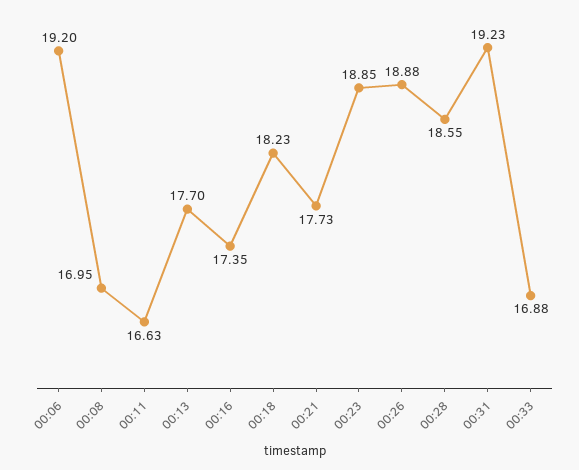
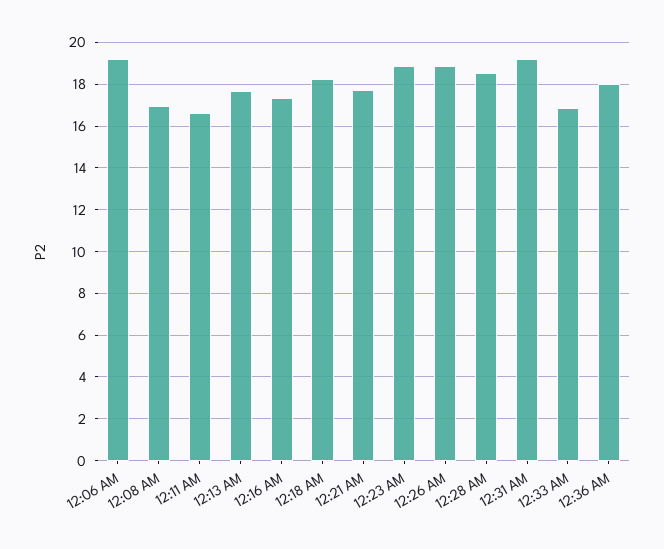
12:36 AM: none -> 18

